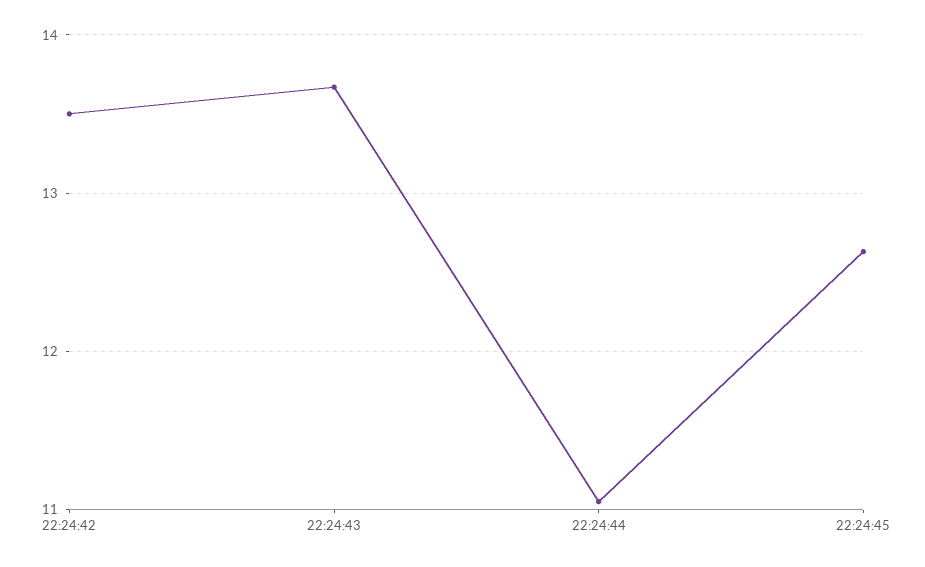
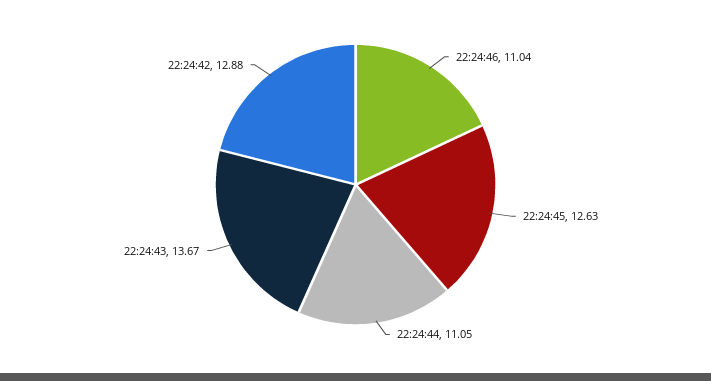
22:24:42: 13.5 -> 12.88
22:24:46: none -> 11.04

